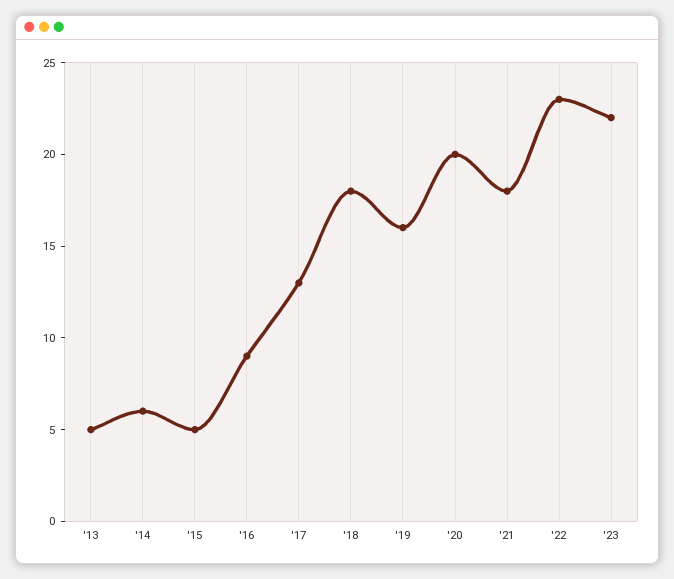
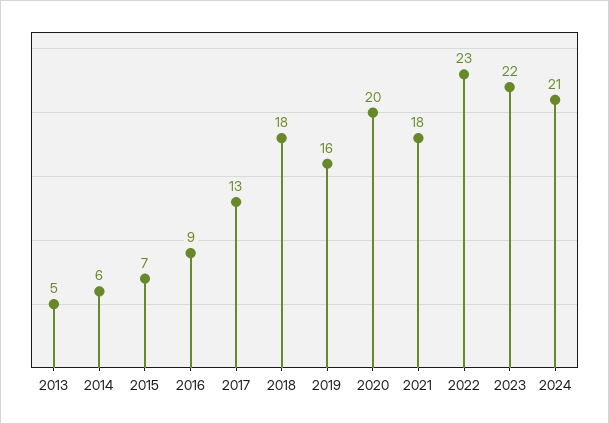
'15: 5 -> 7
2024: none -> 21

